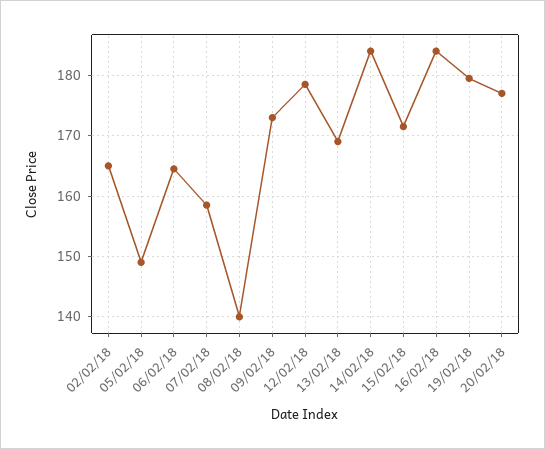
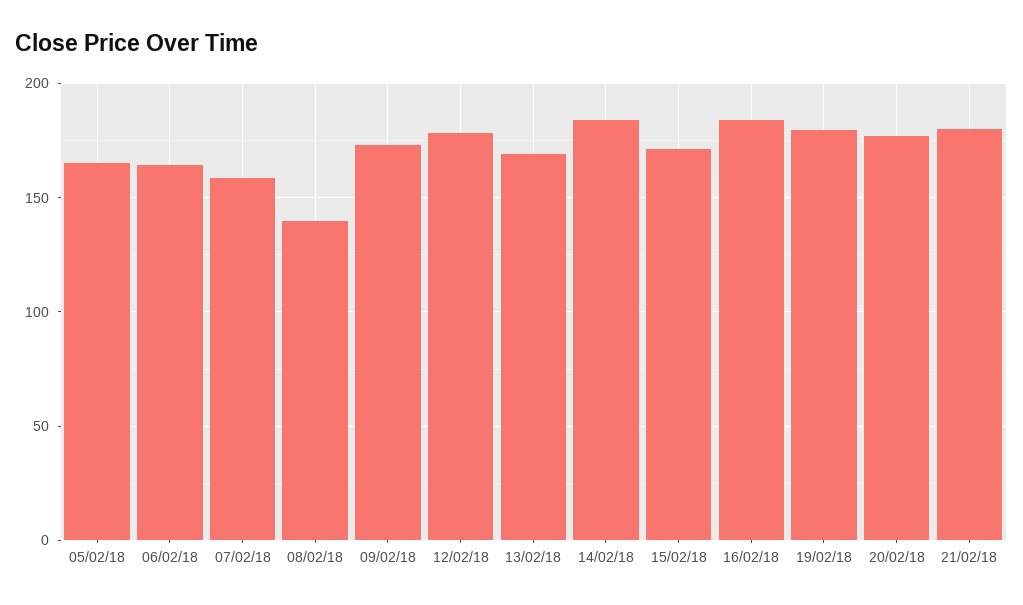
02/02/18: 165 -> none
05/02/18: 149 -> 165
21/02/18: none -> 180

